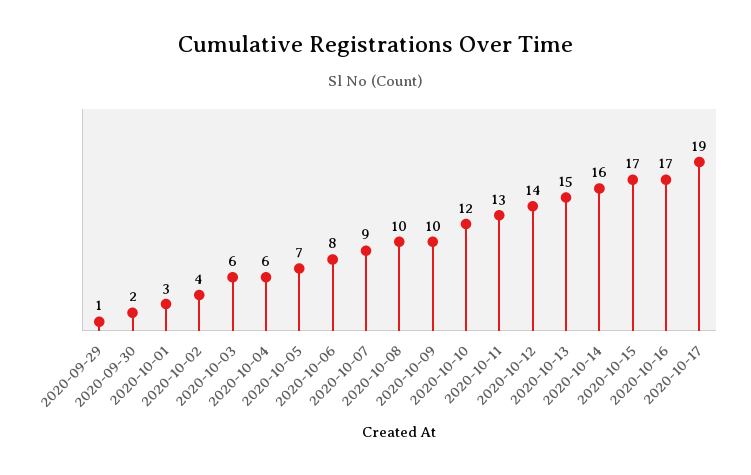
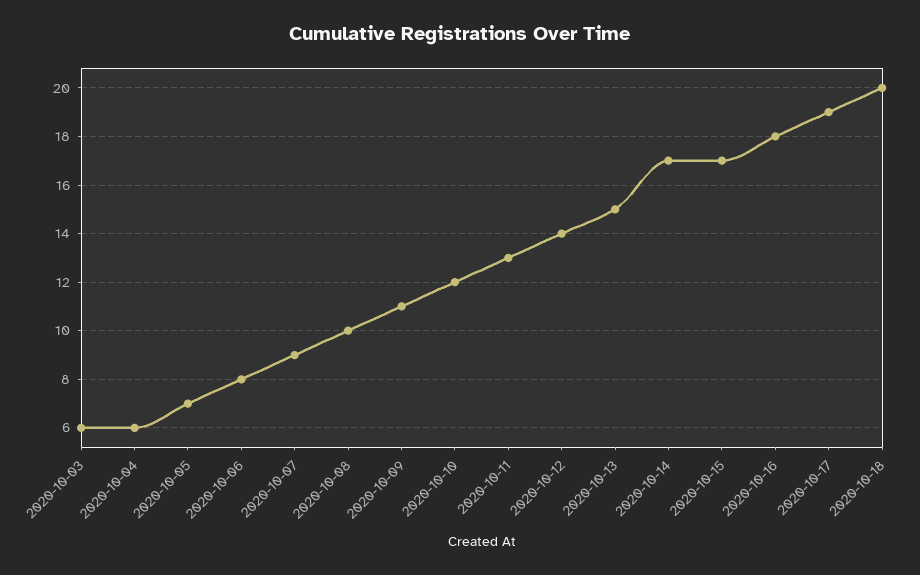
2020-09-29: 1 -> none
2020-09-30: 2 -> none
2020-10-01: 3 -> none
2020-10-02: 4 -> none
2020-10-09: 10 -> 11
2020-10-14: 16 -> 17
2020-10-16: 17 -> 18
2020-10-18: none -> 20

